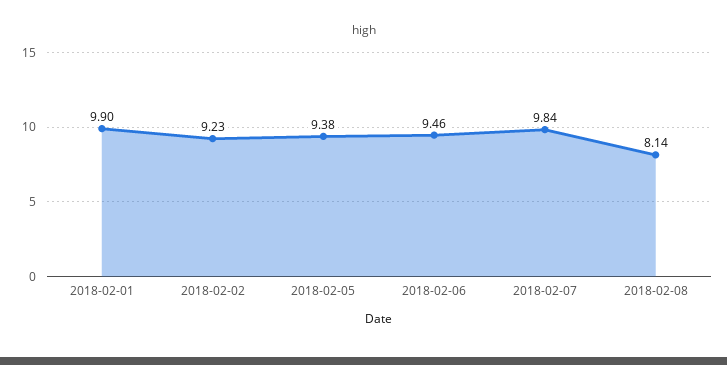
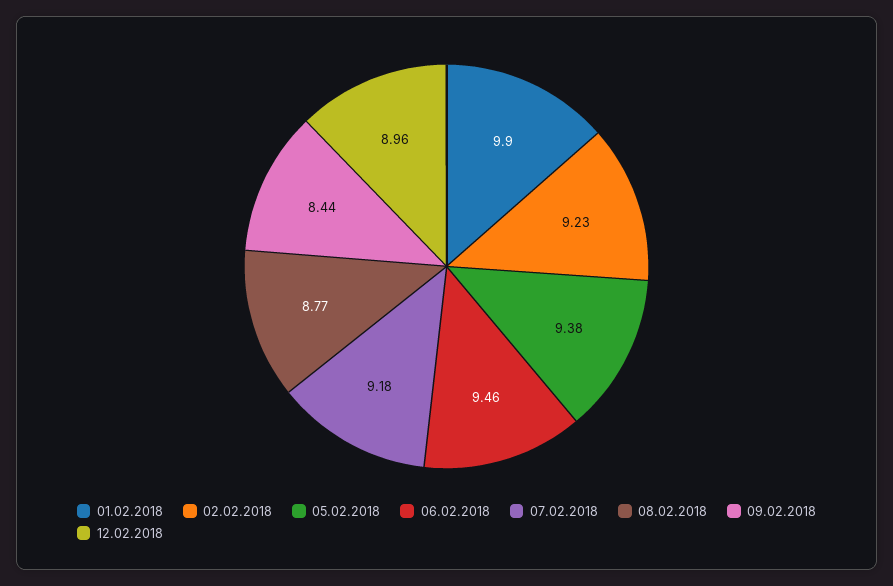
2018-02-07: 9.84 -> 9.18
2018-02-08: 8.14 -> 8.77
09.02.2018: none -> 8.44
12.02.2018: none -> 8.96

